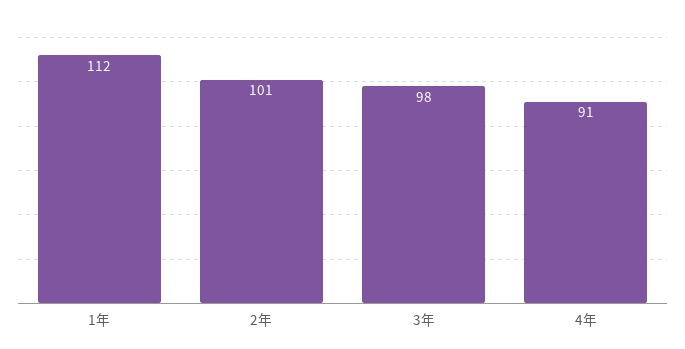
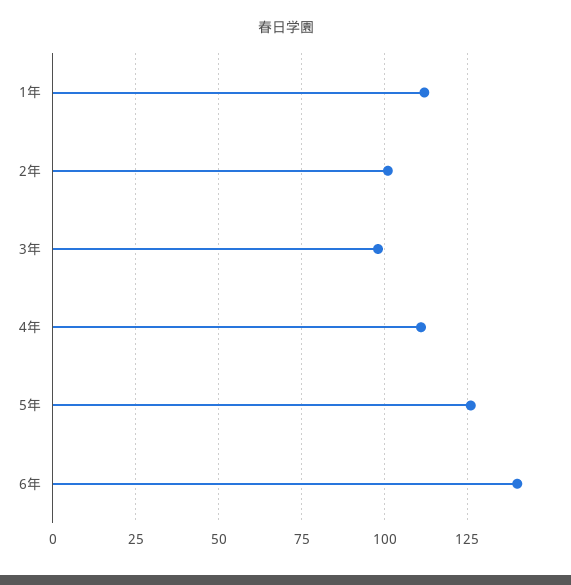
4年: 91 -> 110
5年: none -> 125
6年: none -> 140

